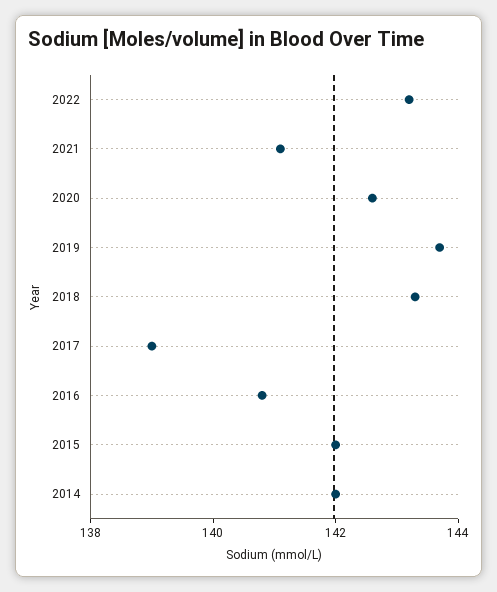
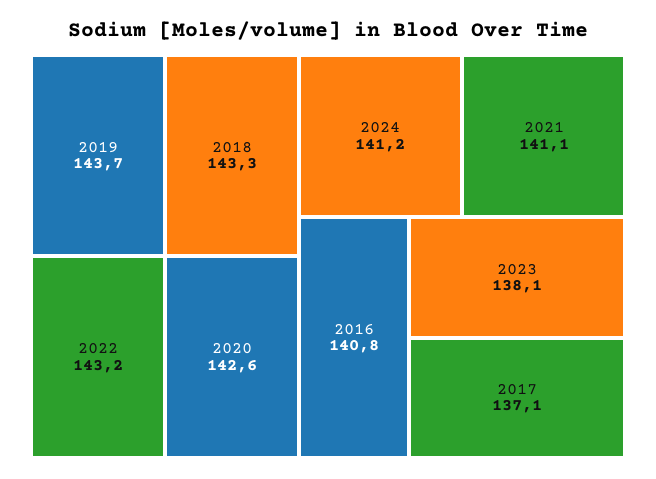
2017: 139 -> 137.1
2015: 142 -> none
2014: 142 -> none
2024: none -> 141.2
2023: none -> 138.1

